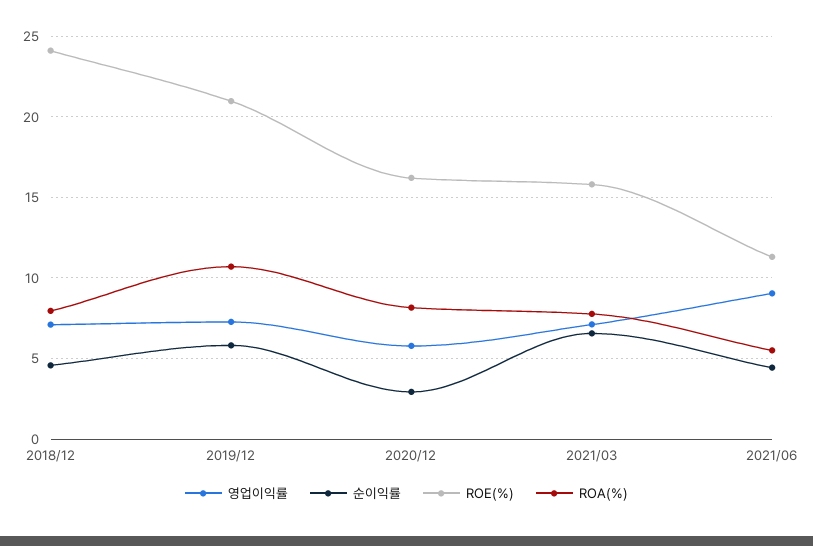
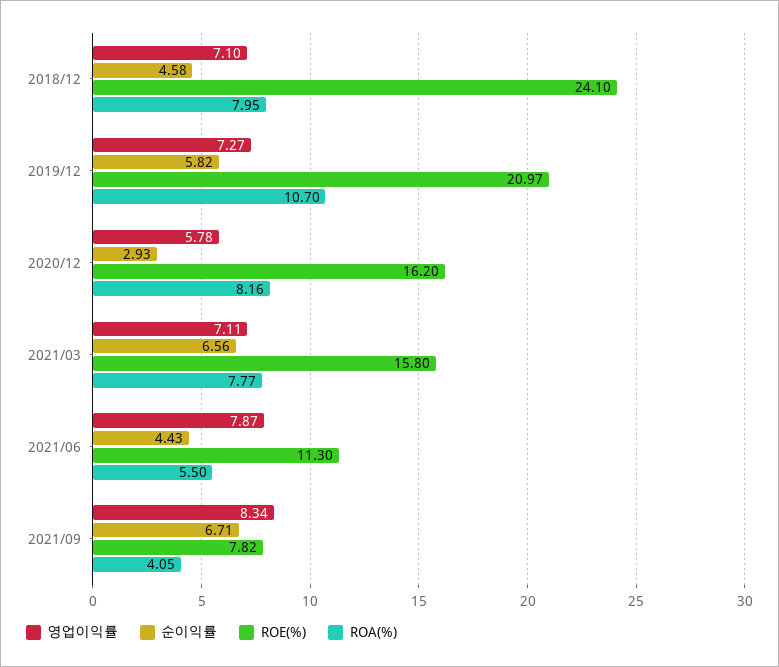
영업이익률, 2021/06: 9 -> 7.87
영업이익률, 2021/09: none -> 8.34
순이익률, 2021/09: none -> 6.71
ROE(%), 2021/09: none -> 7.82
ROA(%), 2021/09: none -> 4.05

